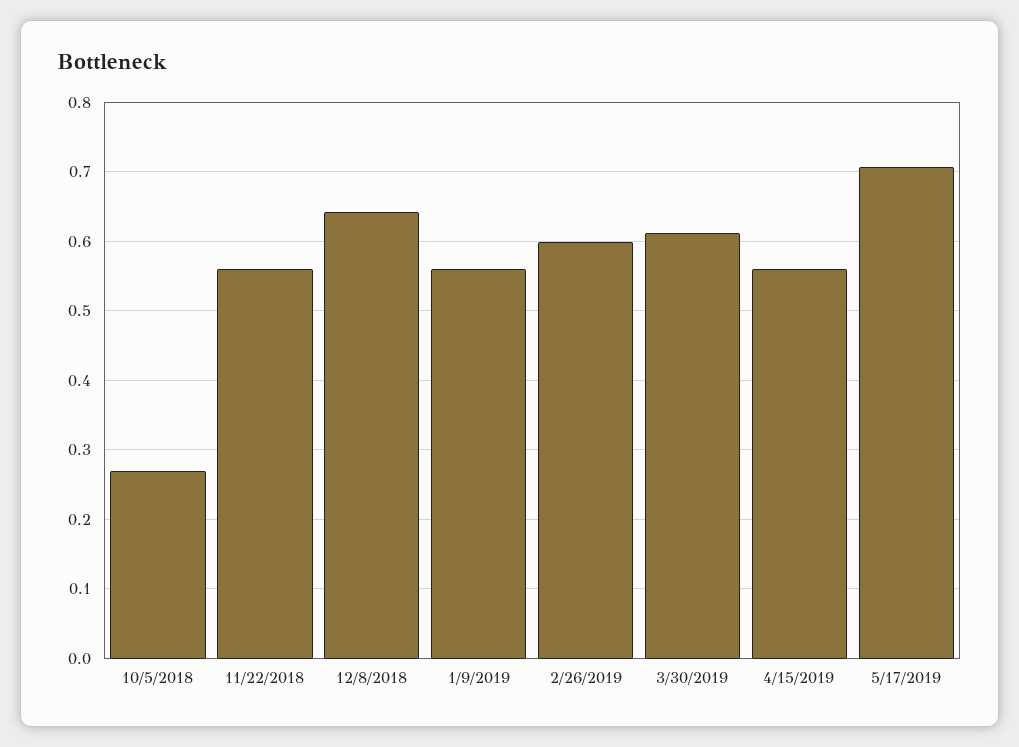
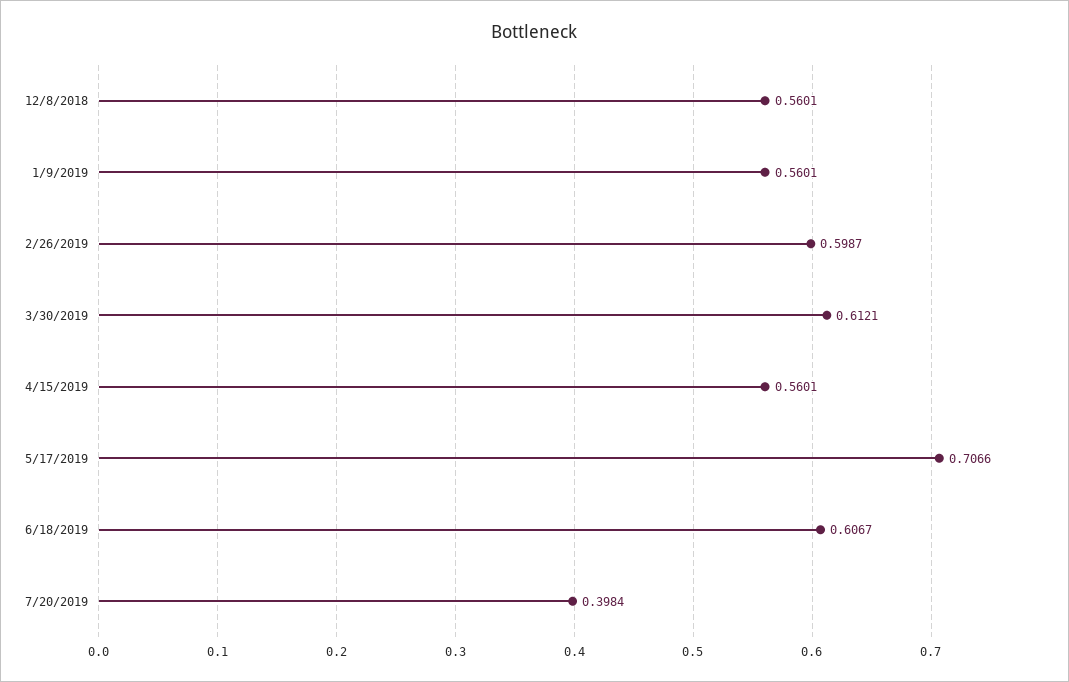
10/5/2018: 0.27 -> none
11/22/2018: 0.56 -> none
12/8/2018: 0.64 -> 0.5601
6/18/2019: none -> 0.6067
7/20/2019: none -> 0.3984

